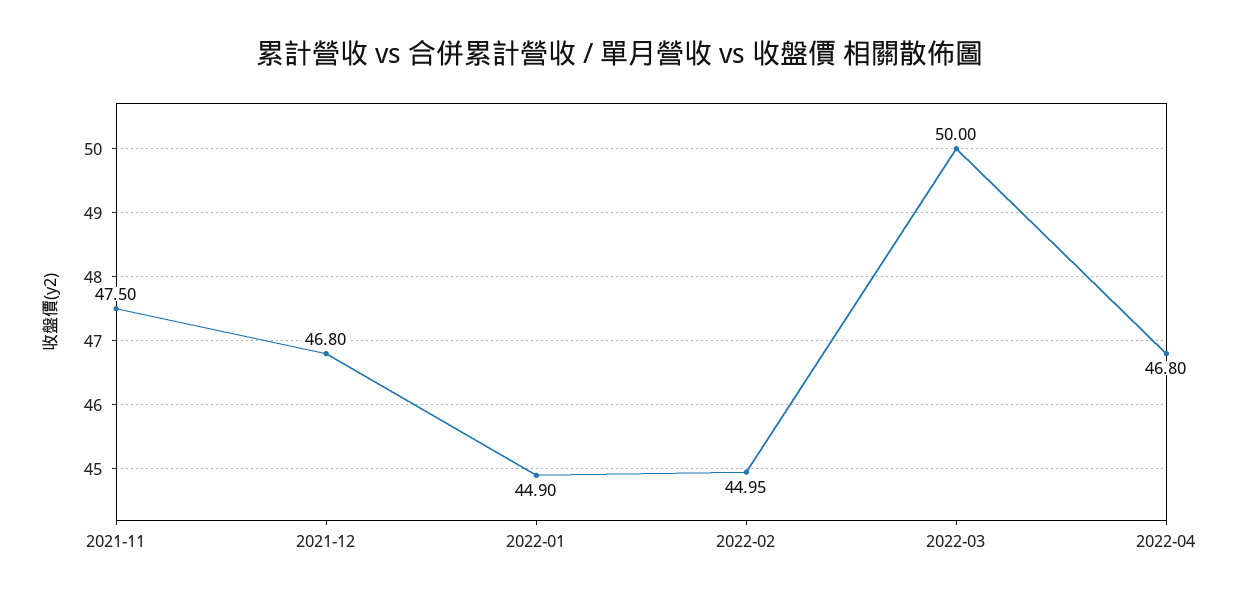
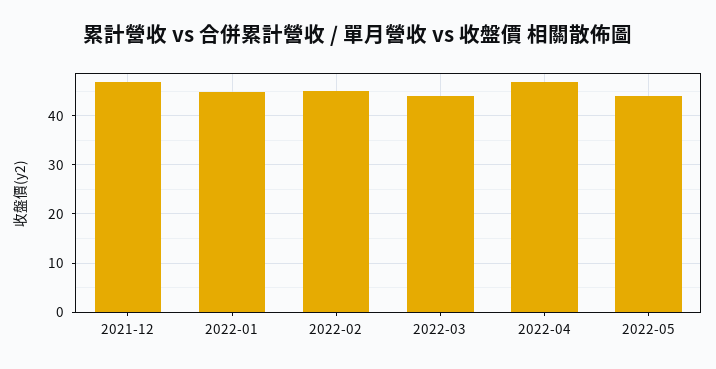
2021-11: 47.5 -> none
2022-03: 50 -> 44
2022-05: none -> 44

